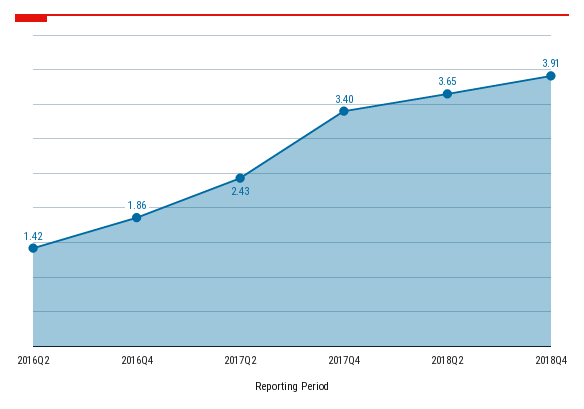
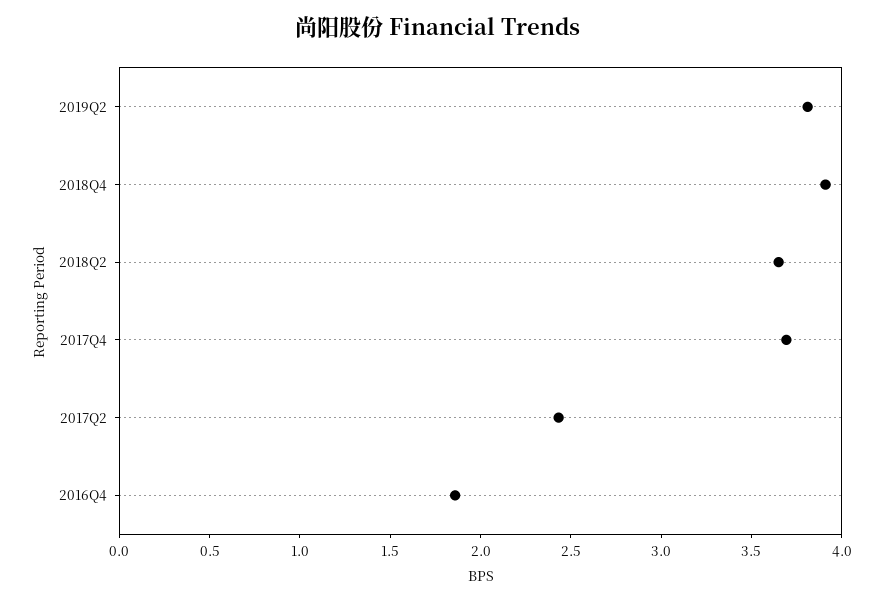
2016Q2: 1.42 -> none
2017Q4: 3.4 -> 3.7
2019Q2: none -> 3.8

